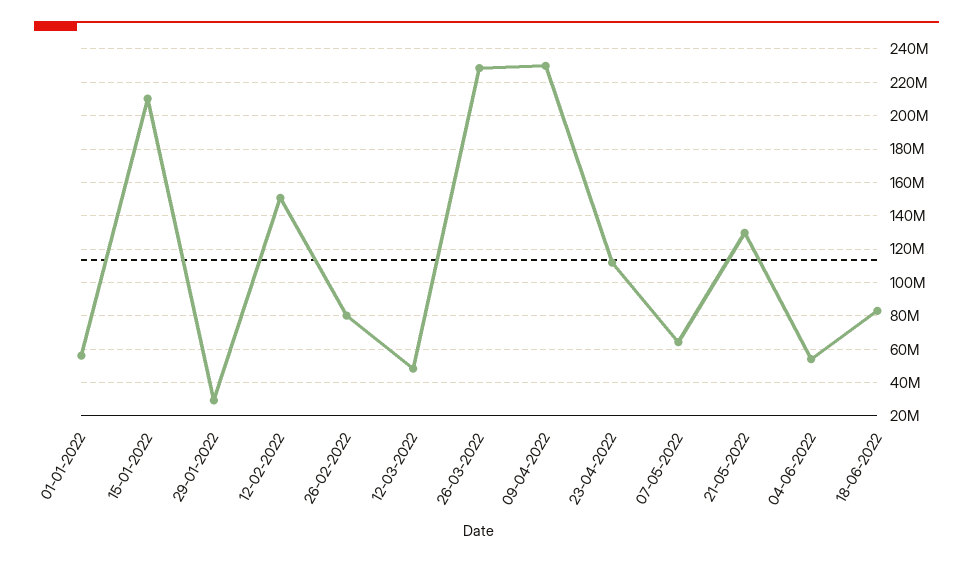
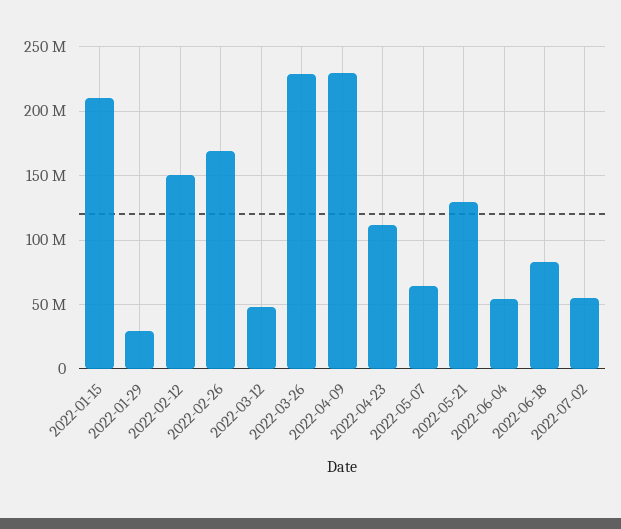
01-01-2022: 55000000 -> none
26-02-2022: 80000000 -> 170000000
2022-07-02: none -> 55000000

